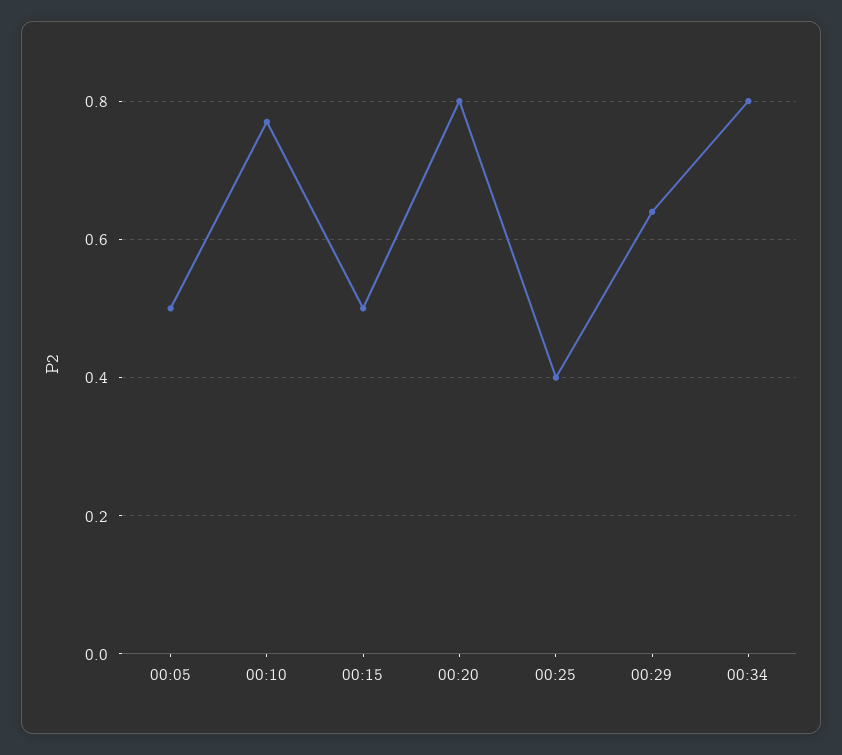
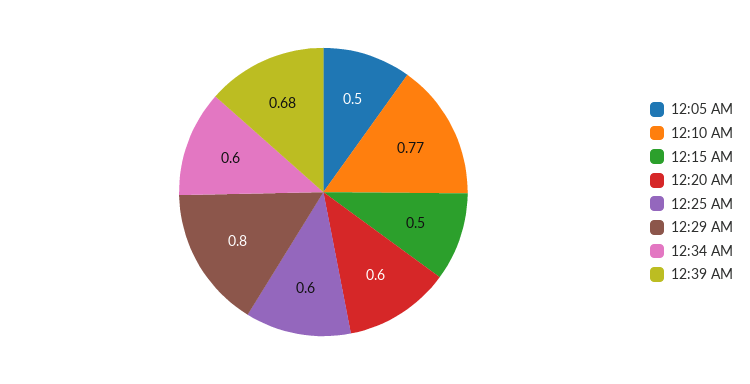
00:20: 0.8 -> 0.6
00:25: 0.4 -> 0.6
00:29: 0.65 -> 0.8
00:34: 0.8 -> 0.6
12:39 AM: none -> 0.68

